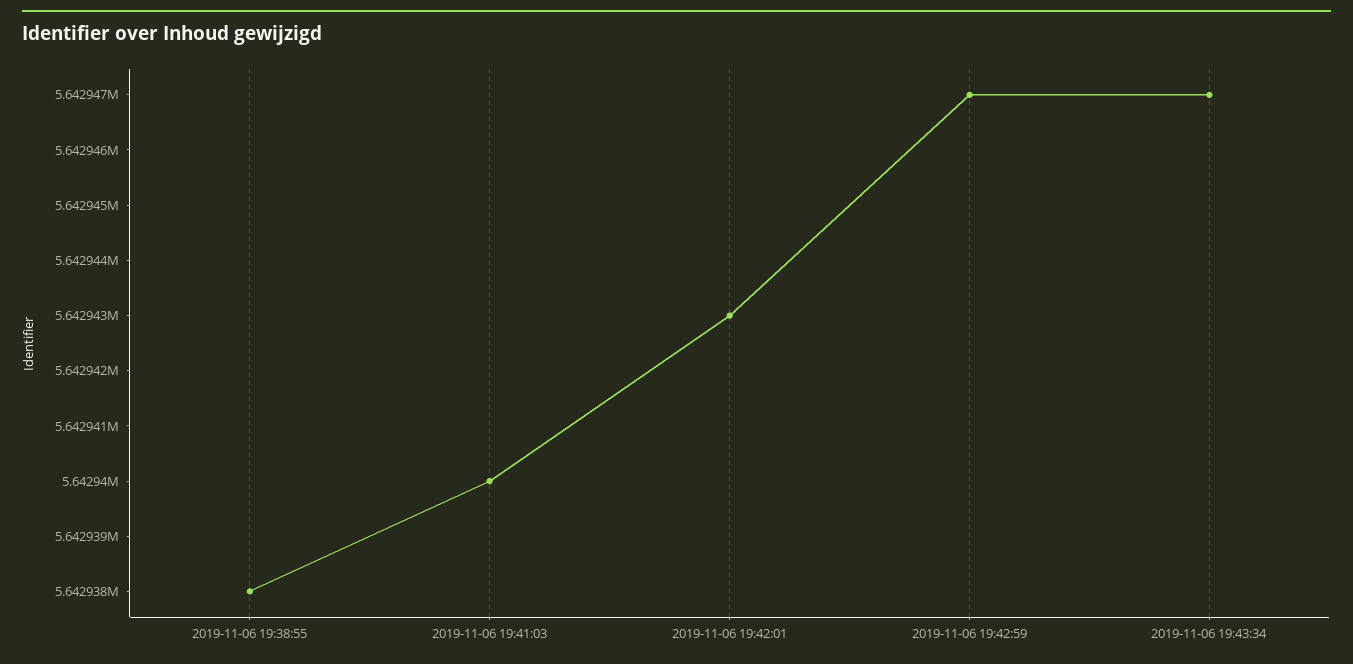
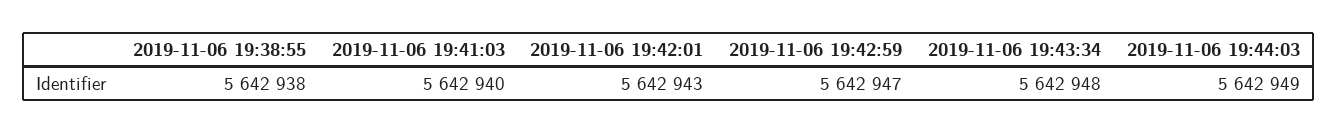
2019-11-06 19:43:34: 5642947 -> 5642948
2019-11-06 19:44:03: none -> 5642949

